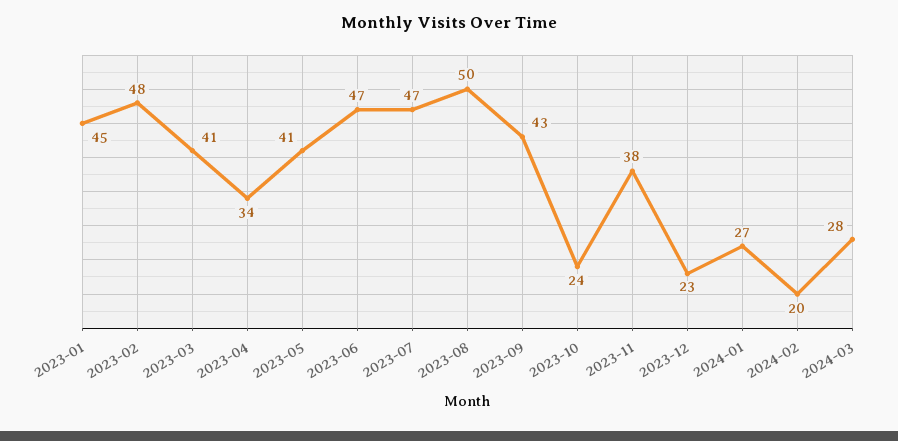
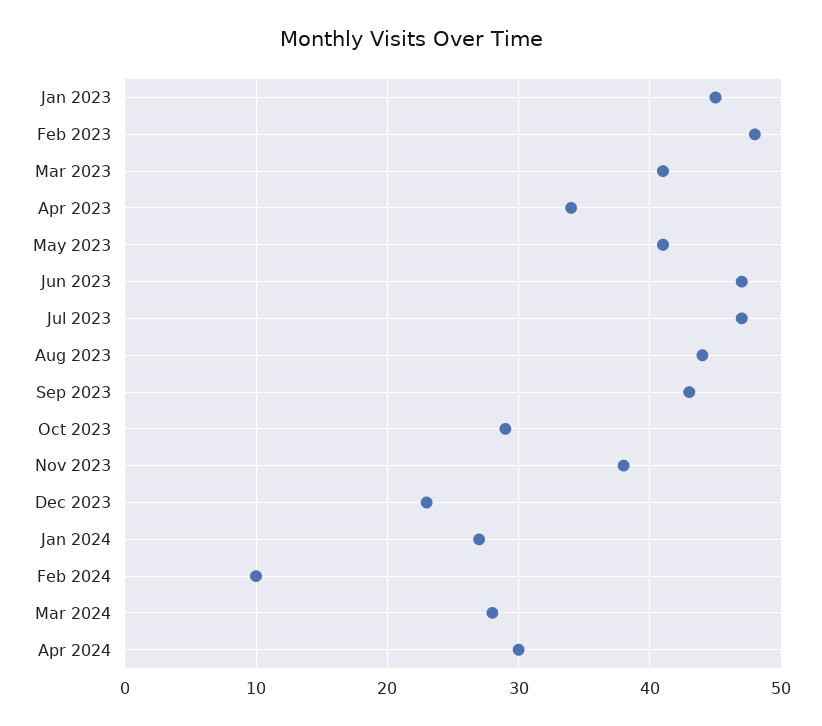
2023-08: 50 -> 44
2023-10: 24 -> 29
2024-02: 20 -> 10
Apr 2024: none -> 30

